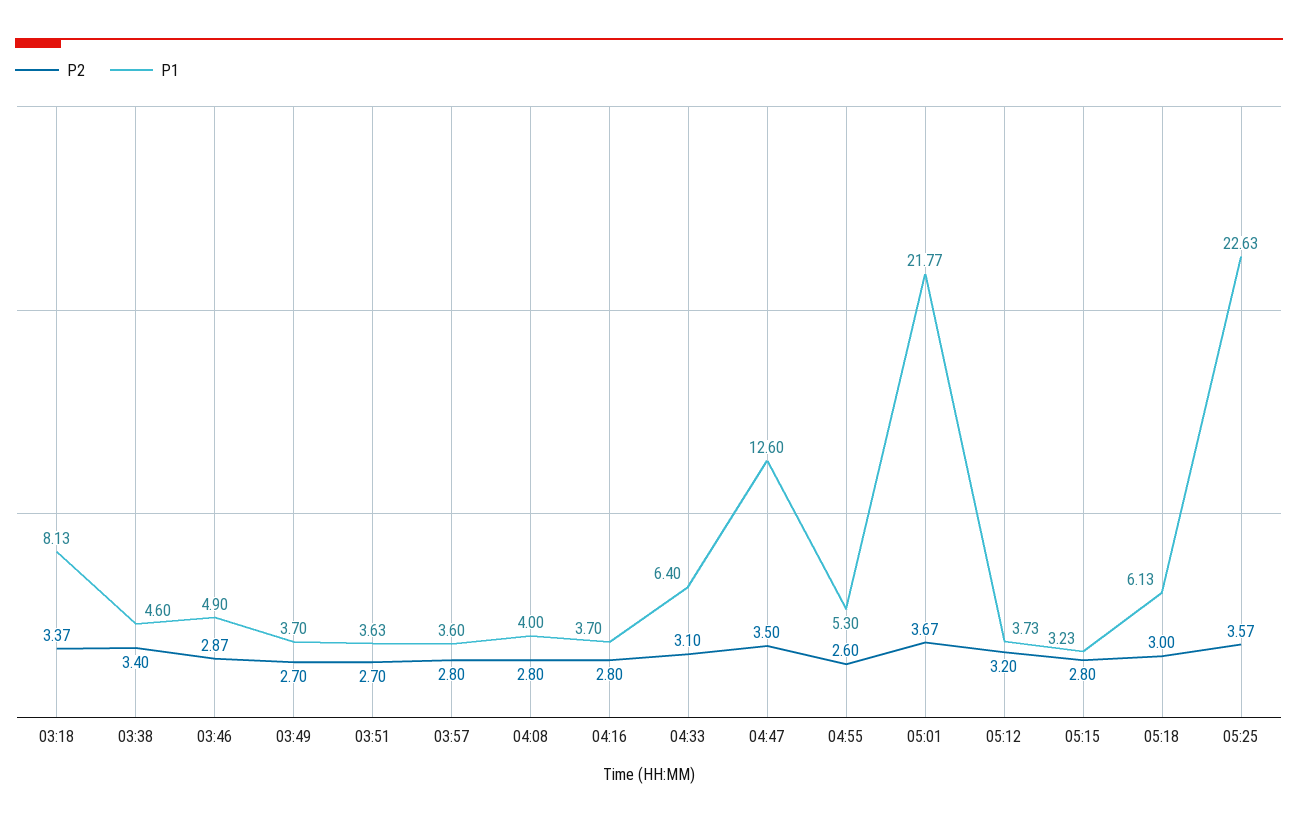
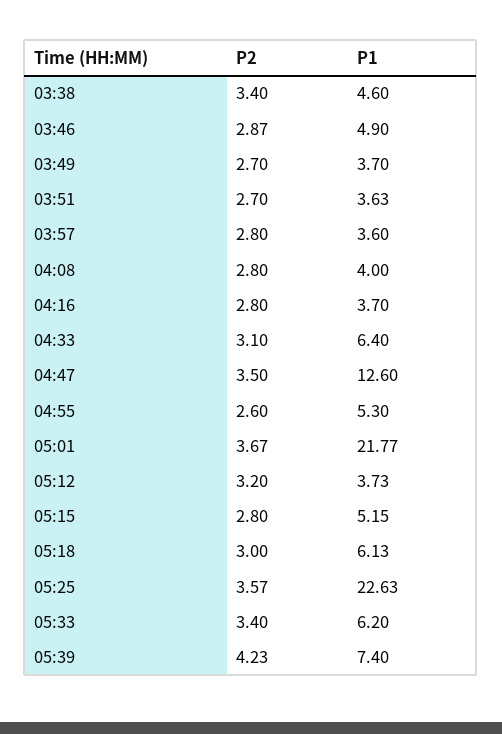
P2, 03:18: 3.37 -> none
P1, 03:18: 8.13 -> none
P1, 05:15: 3.23 -> 5.15
P2, 05:33: none -> 3.4
P1, 05:33: none -> 6.2
P2, 05:39: none -> 4.23
P1, 05:39: none -> 7.4

